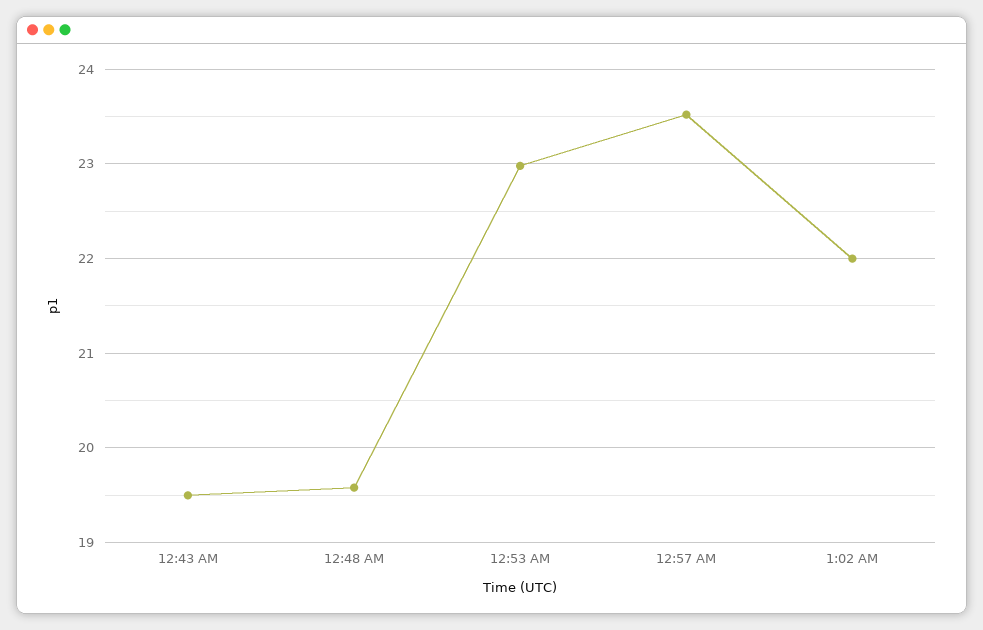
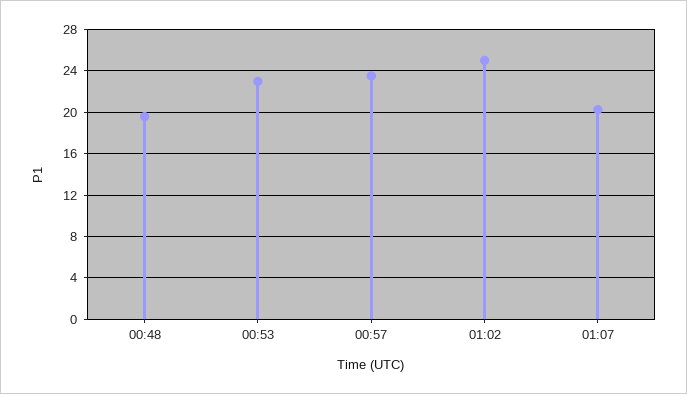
12:43 AM: 19.5 -> none
1:02 AM: 22 -> 25
01:07: none -> 20

